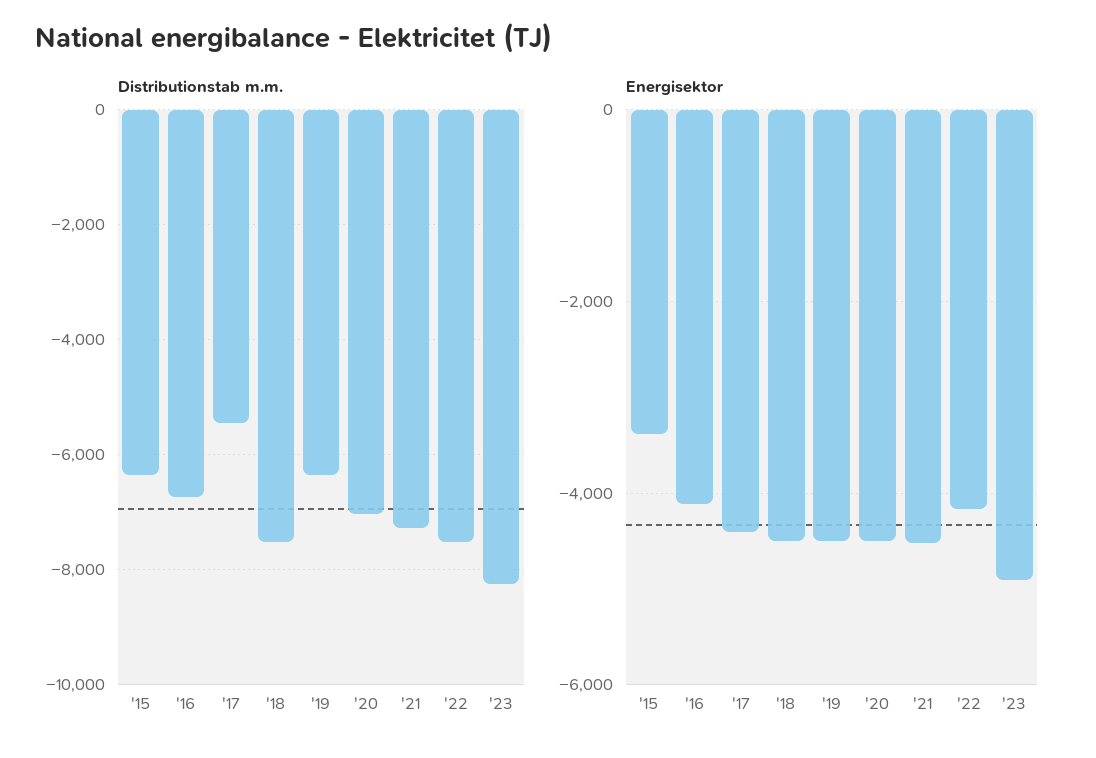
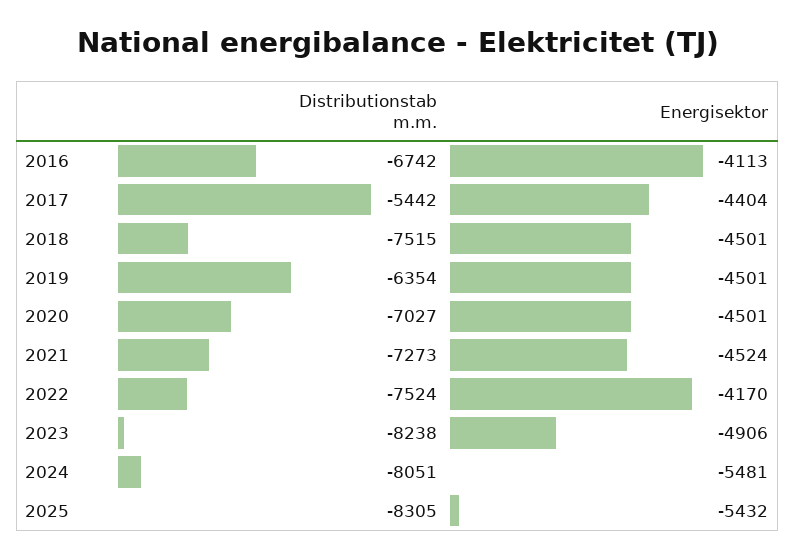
Distributionstab m.m., '15: -6400 -> none
Energisektor, '15: -3400 -> none
Distributionstab m.m., 2024: none -> -8051
Energisektor, 2024: none -> -5481
Distributionstab m.m., 2025: none -> -8305
Energisektor, 2025: none -> -5432

